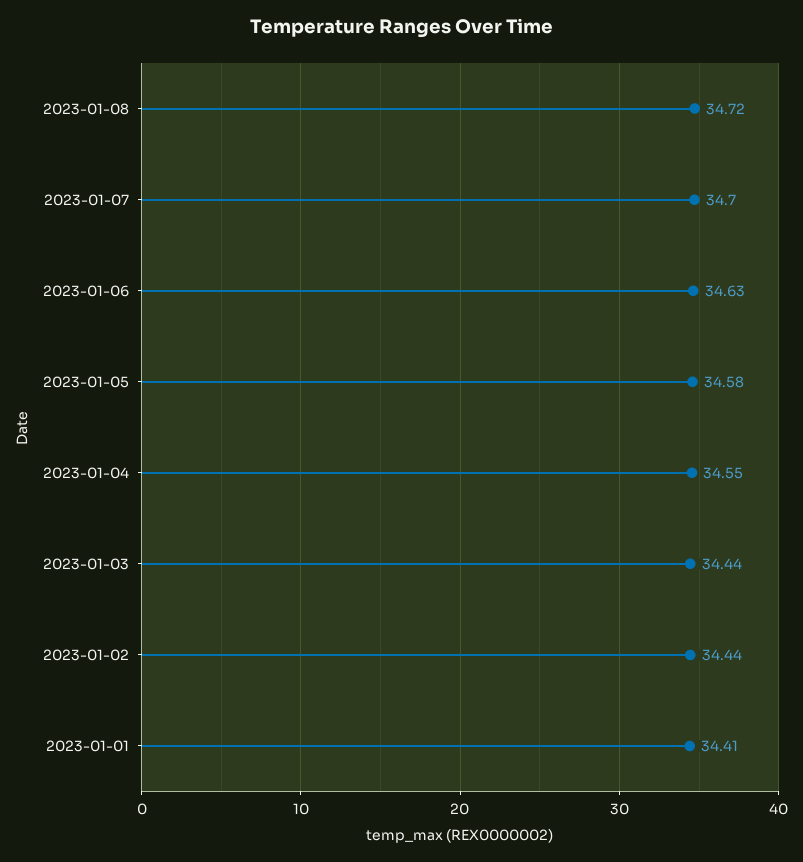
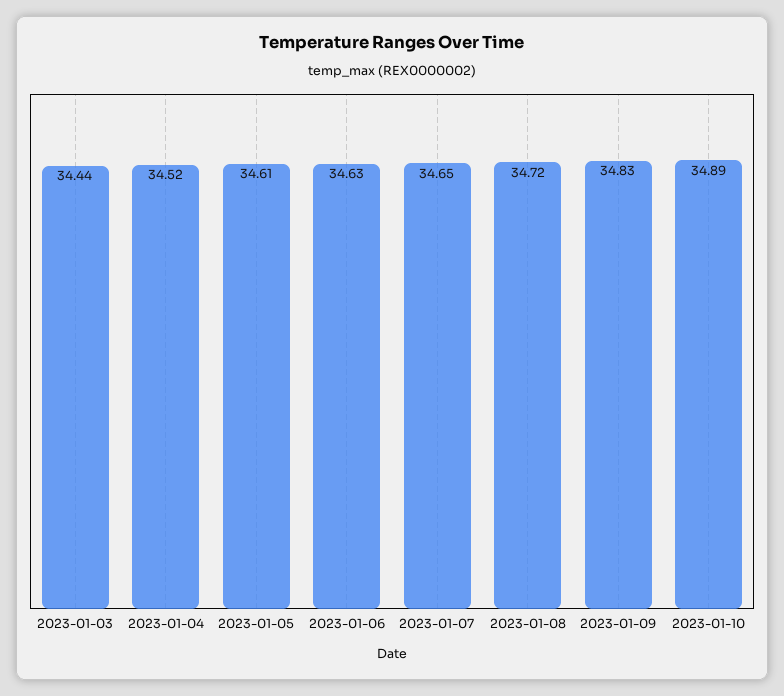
2023-01-07: 34.7 -> 34.65
2023-01-05: 34.58 -> 34.61
2023-01-04: 34.55 -> 34.52
2023-01-02: 34.44 -> none
2023-01-01: 34.41 -> none
2023-01-09: none -> 34.83
2023-01-10: none -> 34.89

